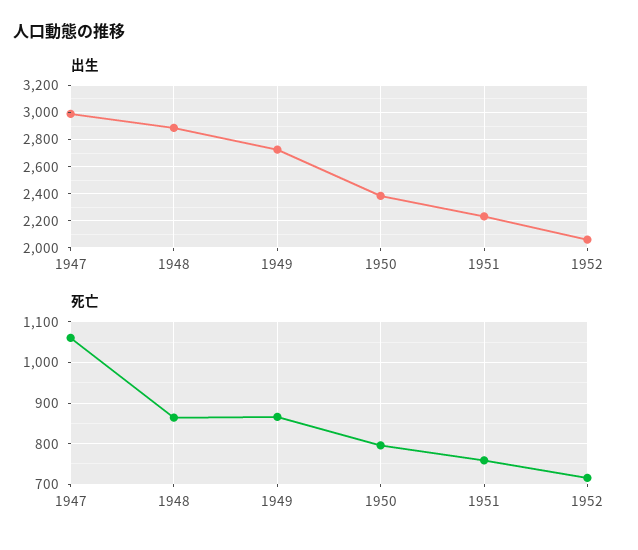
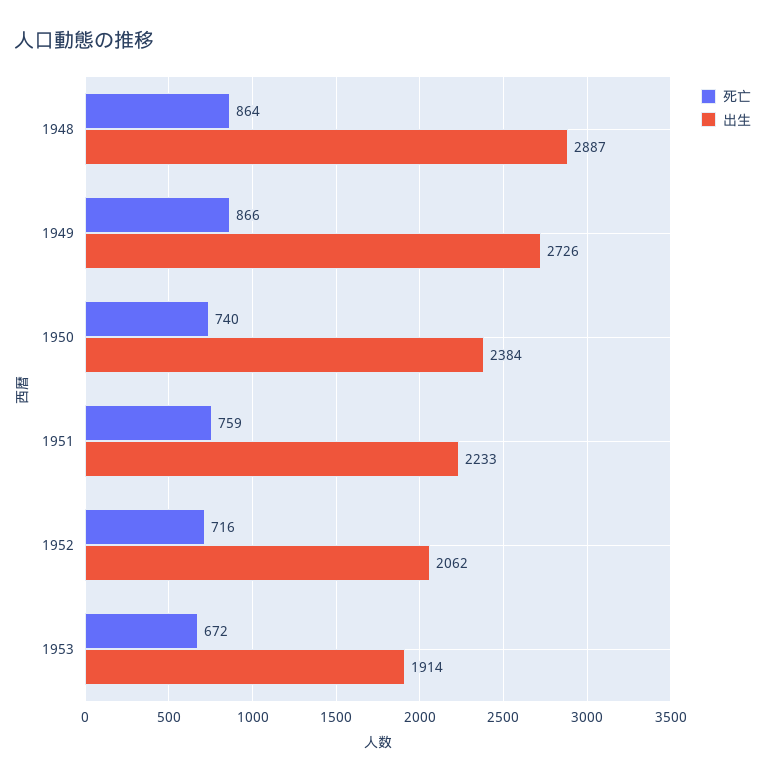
出生, 1947: 3000 -> none
死亡, 1947: 1060 -> none
死亡, 1950: 800 -> 740
死亡, 1953: none -> 672
出生, 1953: none -> 1914

